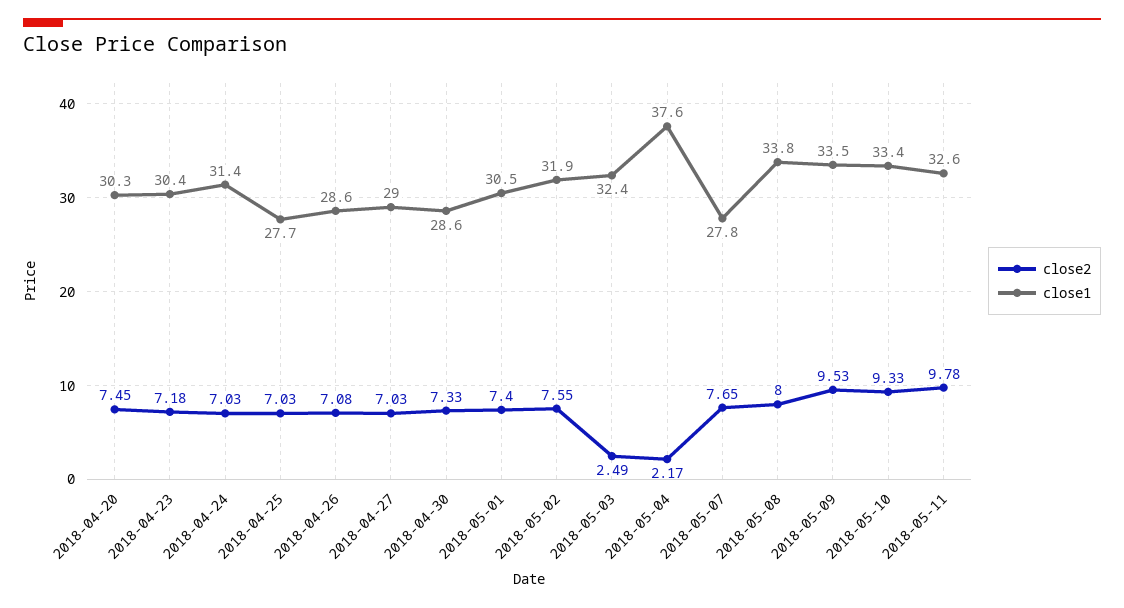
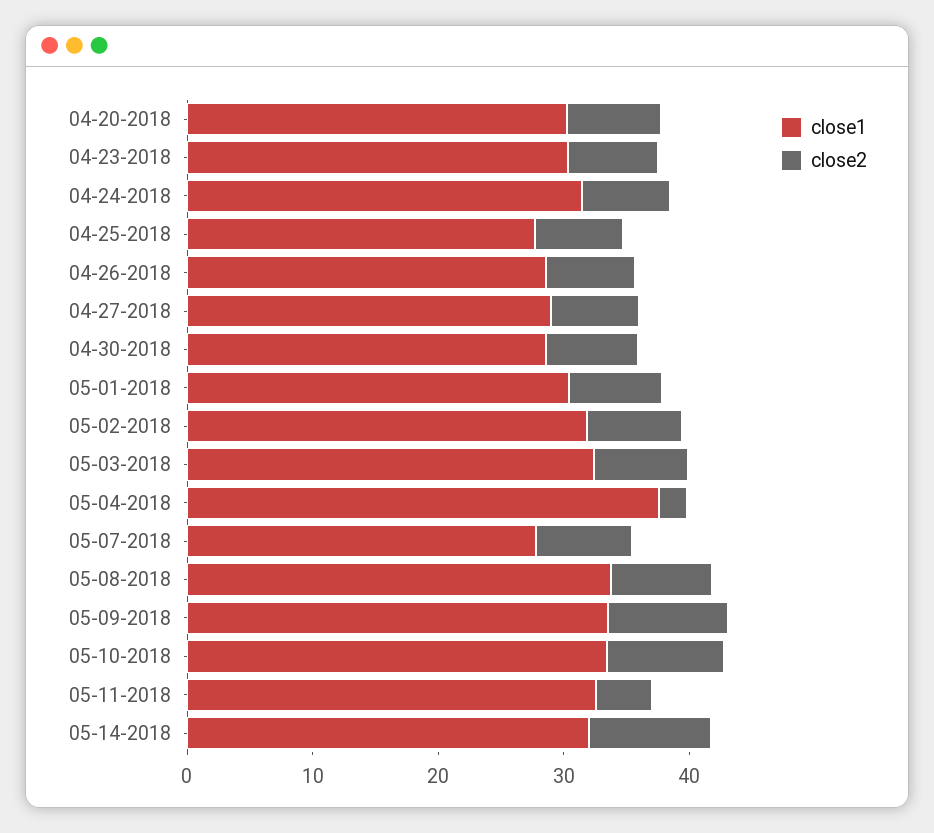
close2, 2018-05-03: 2.49 -> 8
close2, 2018-05-11: 9.78 -> 4
close1, 05-14-2018: none -> 32
close2, 05-14-2018: none -> 10

